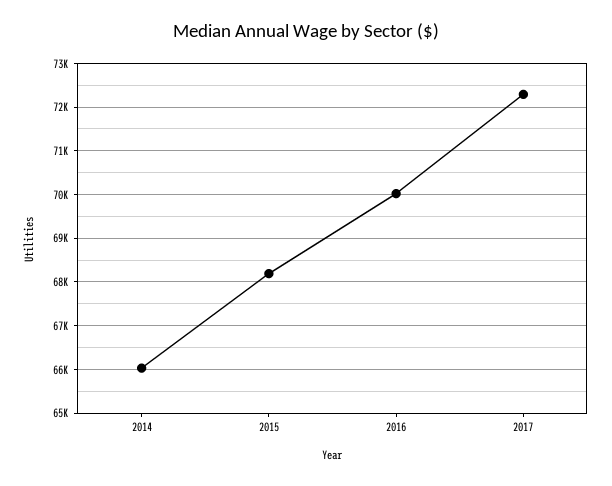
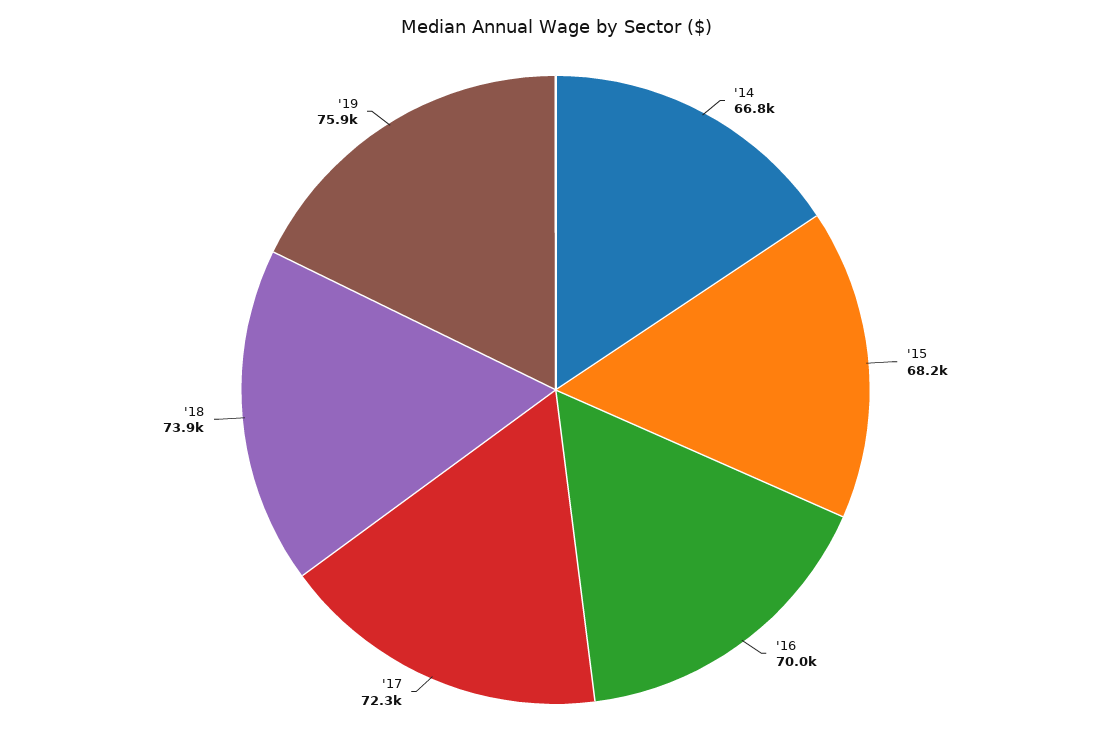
2014: 66000 -> 66800
'18: none -> 73900
'19: none -> 75900

